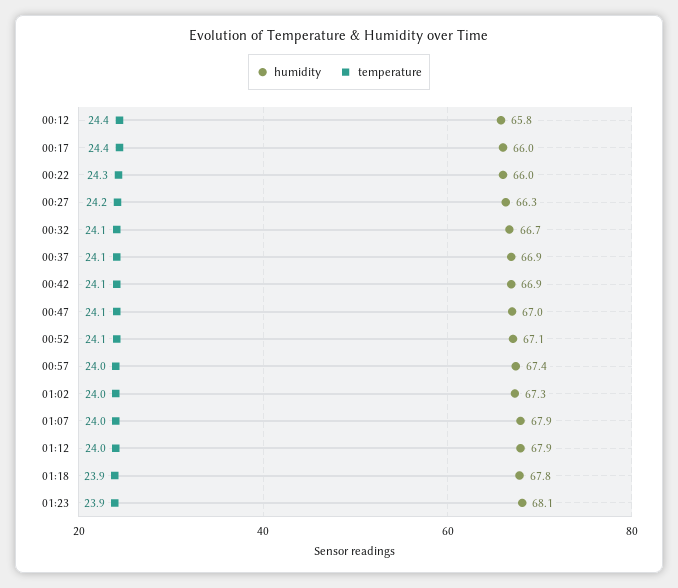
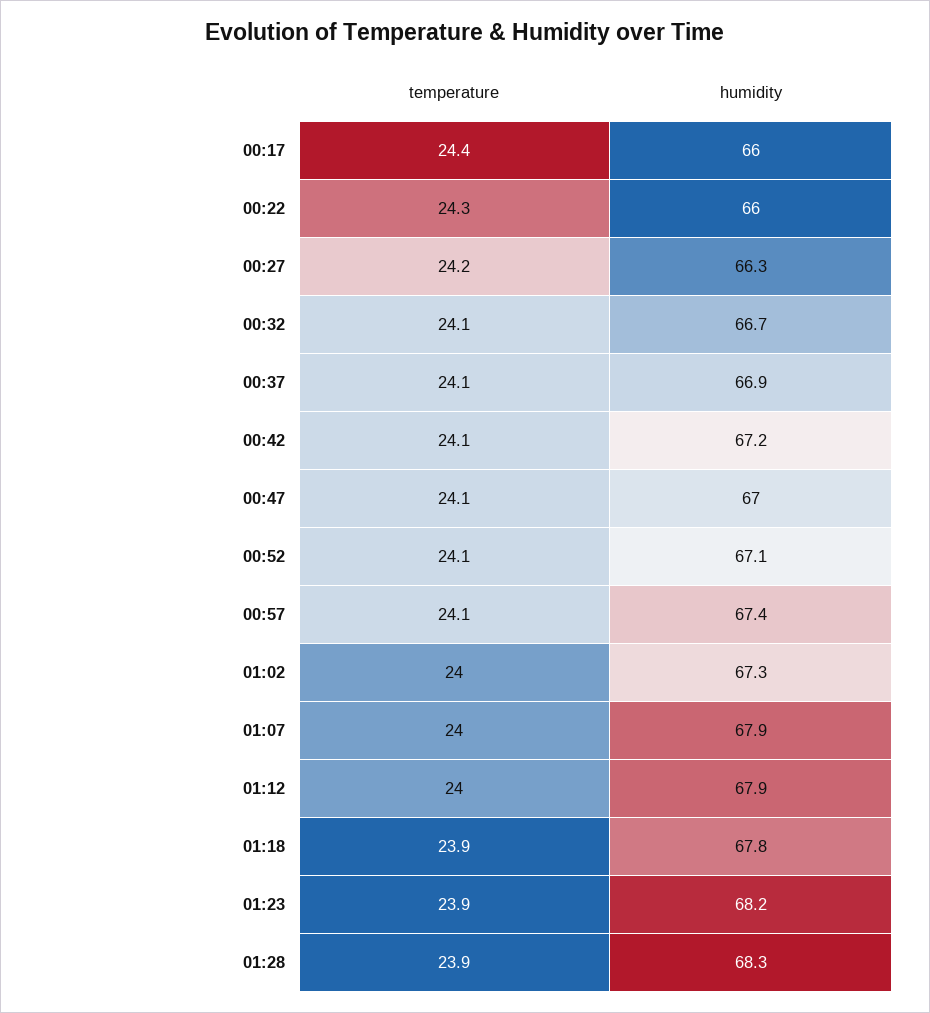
humidity, 00:12: 65.8 -> none
temperature, 00:12: 24.4 -> none
humidity, 00:42: 66.9 -> 67.2
temperature, 00:57: 24 -> 24.1
humidity, 01:23: 68.1 -> 68.2
temperature, 01:28: none -> 23.9
humidity, 01:28: none -> 68.3

